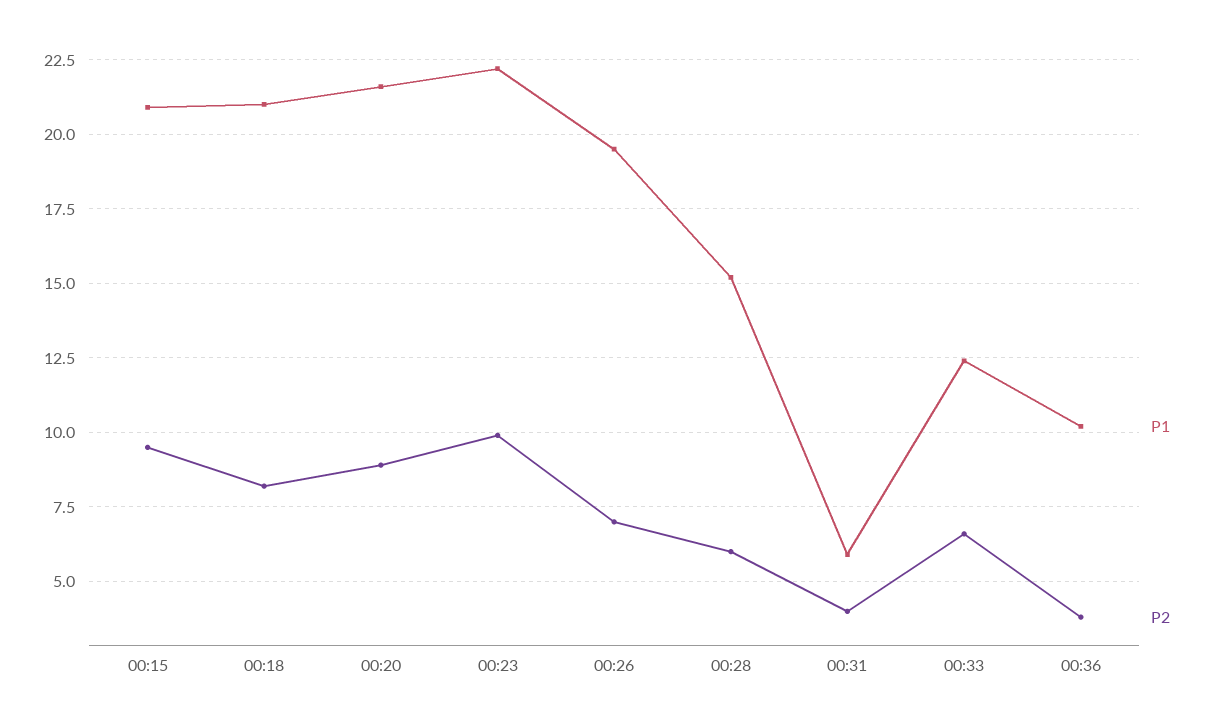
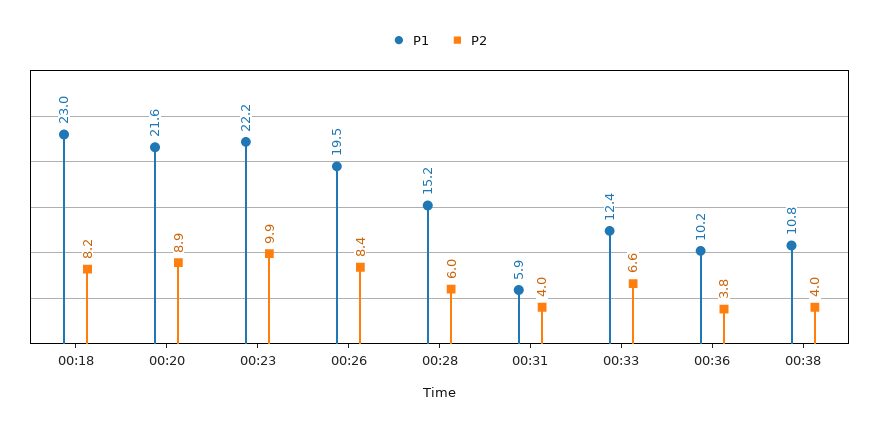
P1, 00:15: 21 -> none
P2, 00:15: 9.5 -> none
P1, 00:18: 21 -> 23
P2, 00:26: 7 -> 8.4
P1, 00:38: none -> 10.8
P2, 00:38: none -> 4

